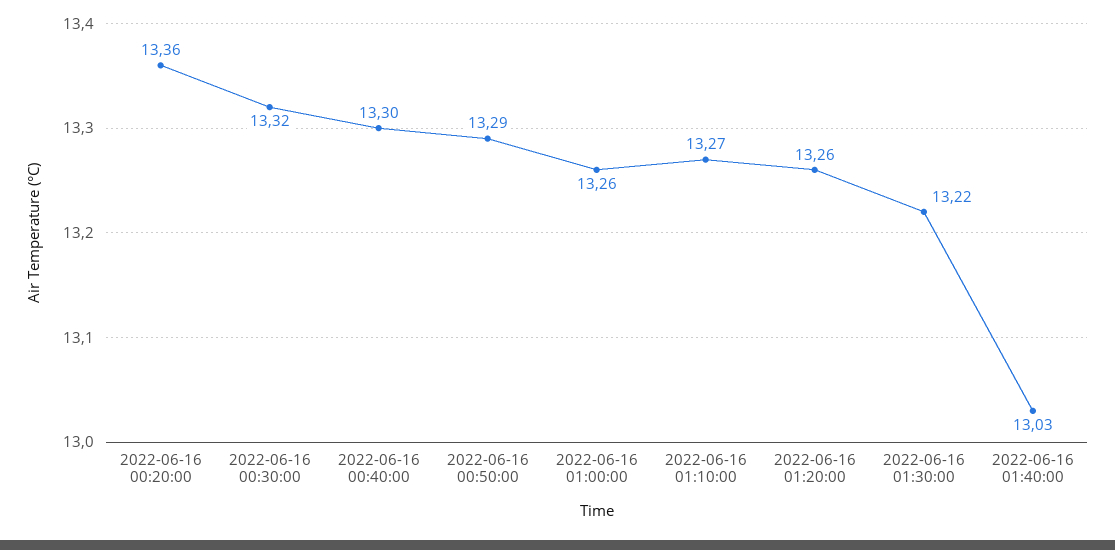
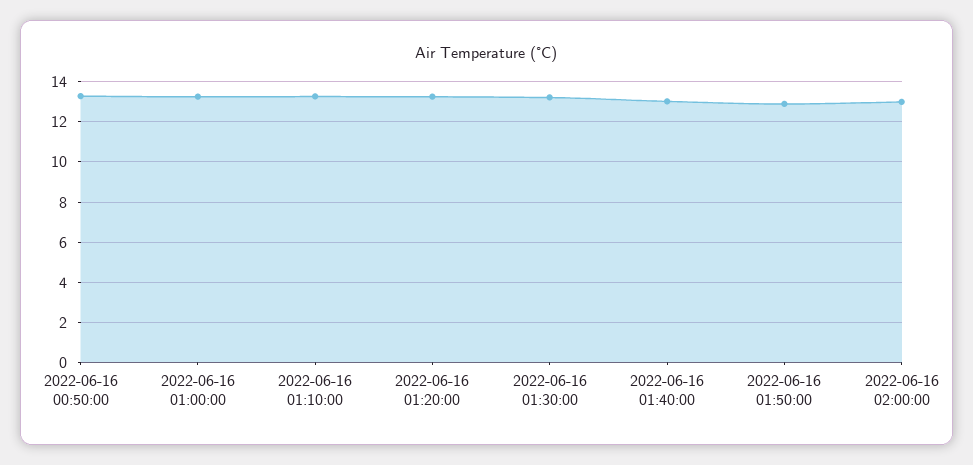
2022-06-16 00:20:00: 13.36 -> none
2022-06-16 00:30:00: 13.32 -> none
2022-06-16 00:40:00: 13.3 -> none
2022-06-16 01:50:00: none -> 13
2022-06-16 02:00:00: none -> 13

